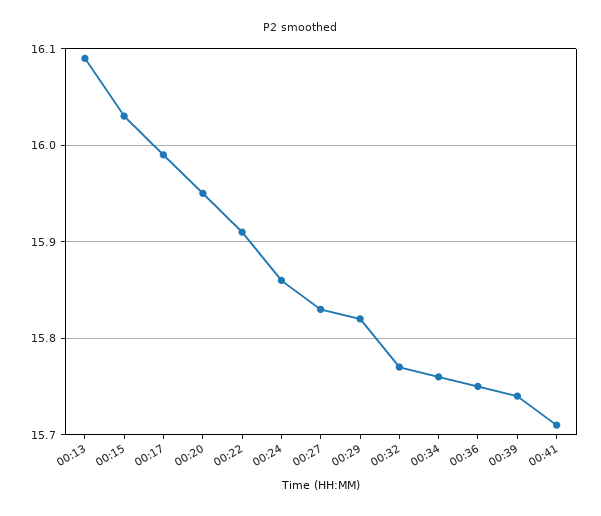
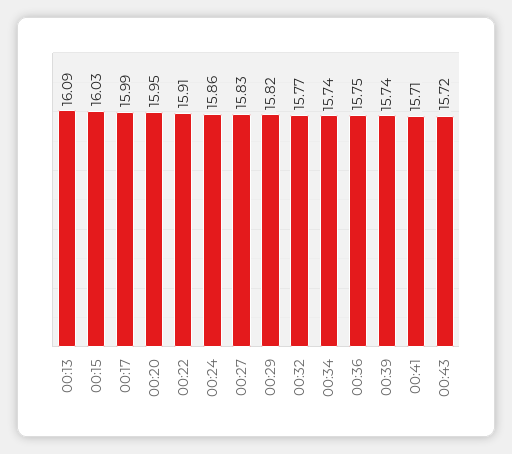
00:34: 15.76 -> 15.74
00:43: none -> 15.72

